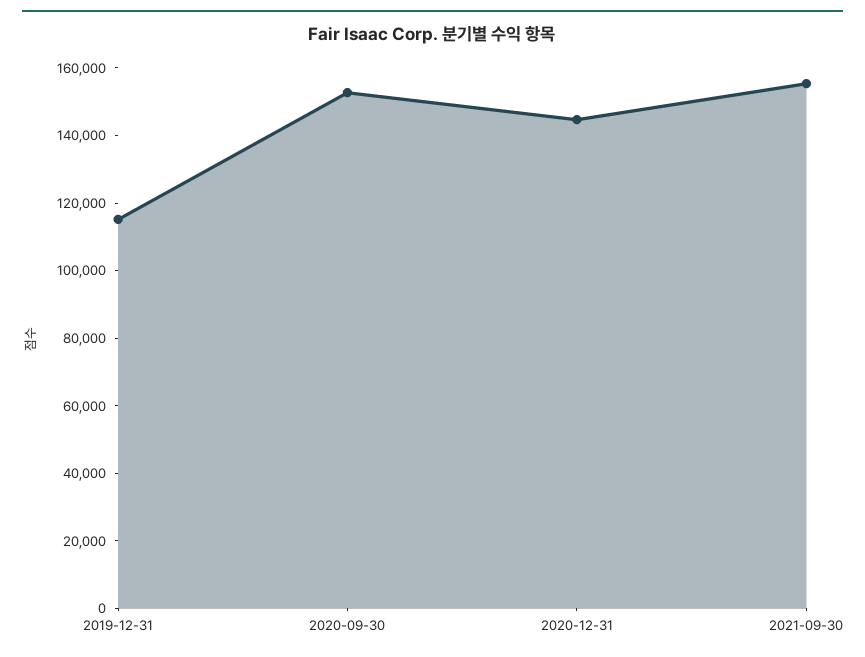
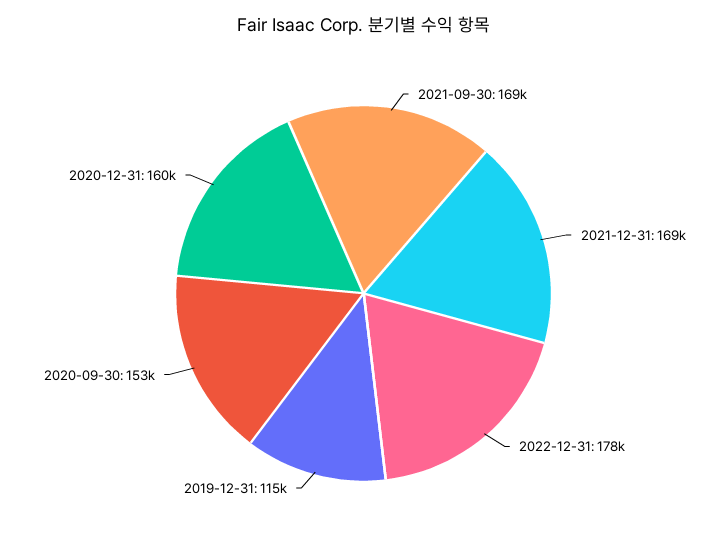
2020-12-31: 145000 -> 160000
2021-09-30: 155000 -> 169000
2021-12-31: none -> 169000
2022-12-31: none -> 178000

